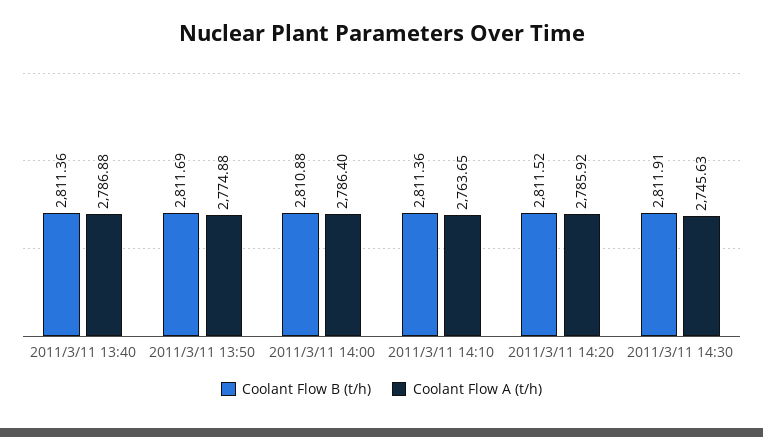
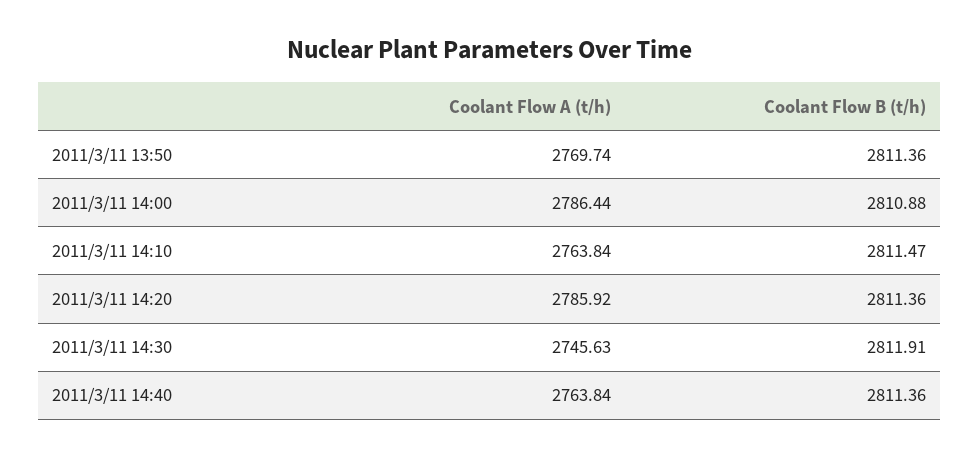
Coolant Flow B (t/h), 2011/3/11 13:40: 2811.36 -> none
Coolant Flow A (t/h), 2011/3/11 13:40: 2786.88 -> none
Coolant Flow B (t/h), 2011/3/11 13:50: 2811.69 -> 2811.36
Coolant Flow A (t/h), 2011/3/11 13:50: 2774.88 -> 2769.74
Coolant Flow A (t/h), 2011/3/11 14:00: 2786.4 -> 2786.44
Coolant Flow B (t/h), 2011/3/11 14:10: 2811.36 -> 2811.47
Coolant Flow A (t/h), 2011/3/11 14:10: 2763.65 -> 2763.84
Coolant Flow B (t/h), 2011/3/11 14:20: 2811.52 -> 2811.36
Coolant Flow A (t/h), 2011/3/11 14:40: none -> 2763.84
Coolant Flow B (t/h), 2011/3/11 14:40: none -> 2811.36

